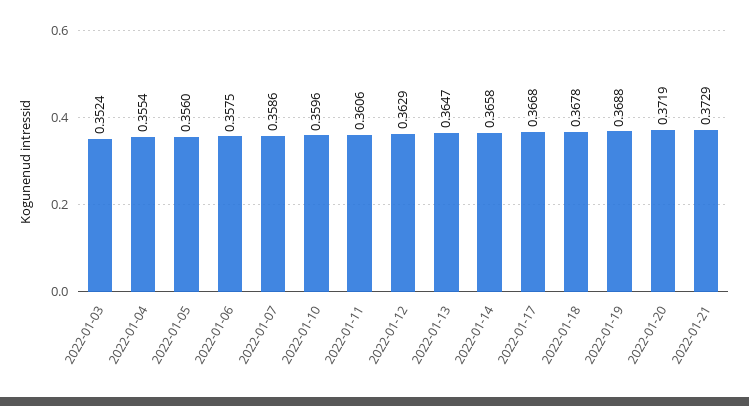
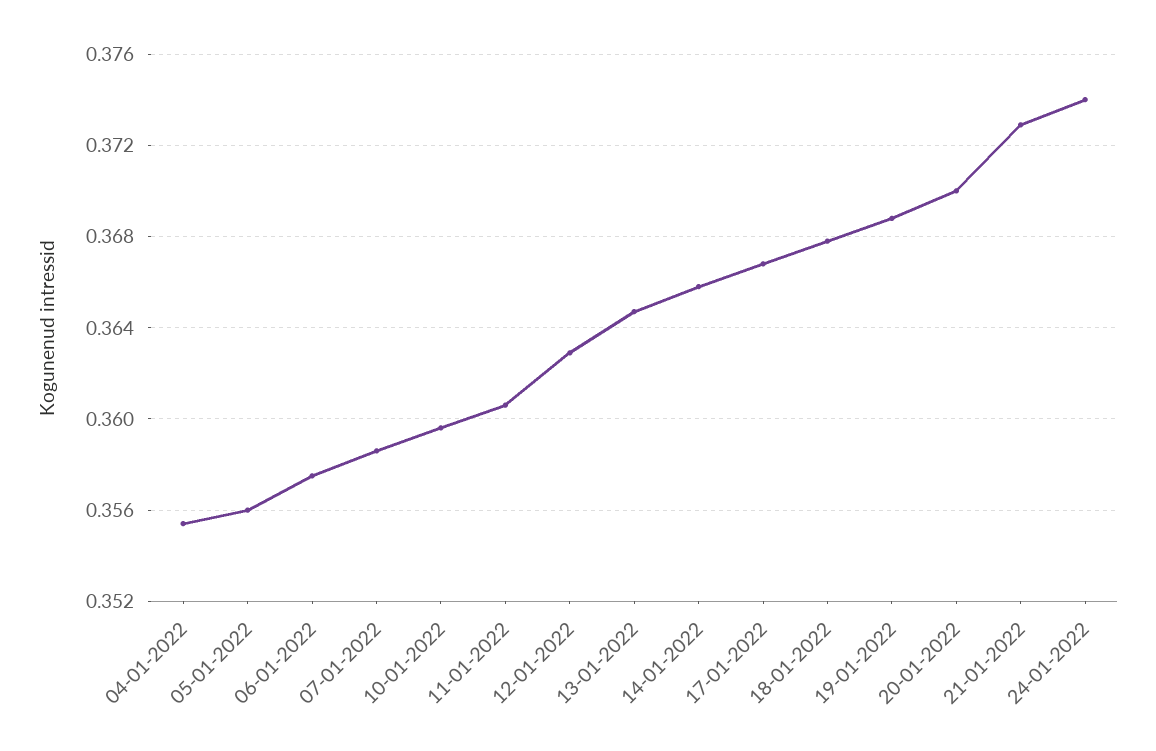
2022-01-03: 0.3524 -> none
2022-01-20: 0.3719 -> 0.37
24-01-2022: none -> 0.374

